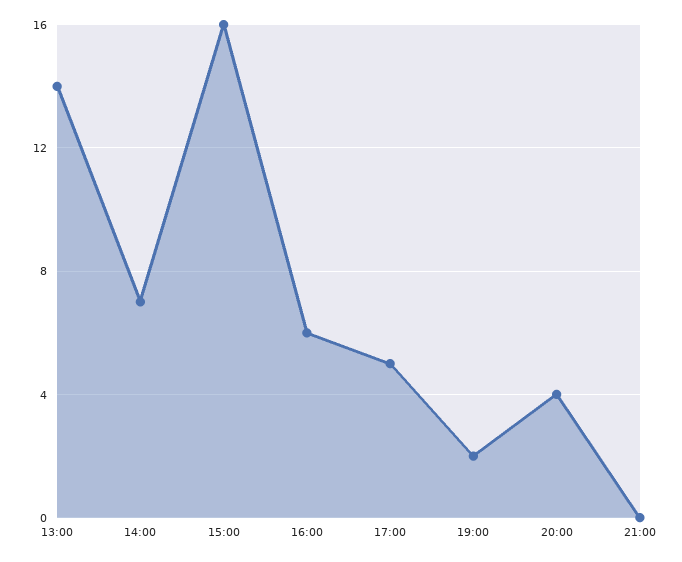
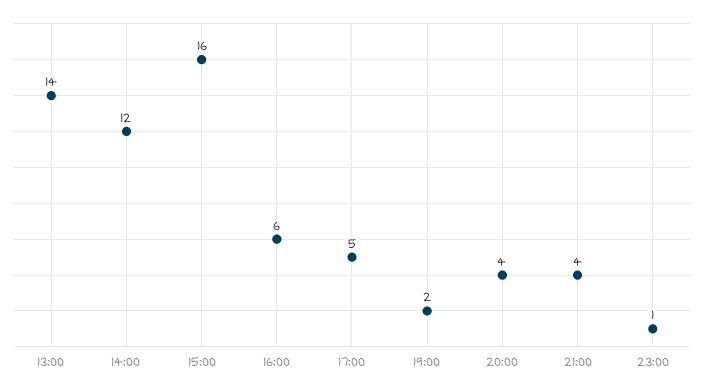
14:00: 7 -> 12
21:00: 0 -> 4
23:00: none -> 1

